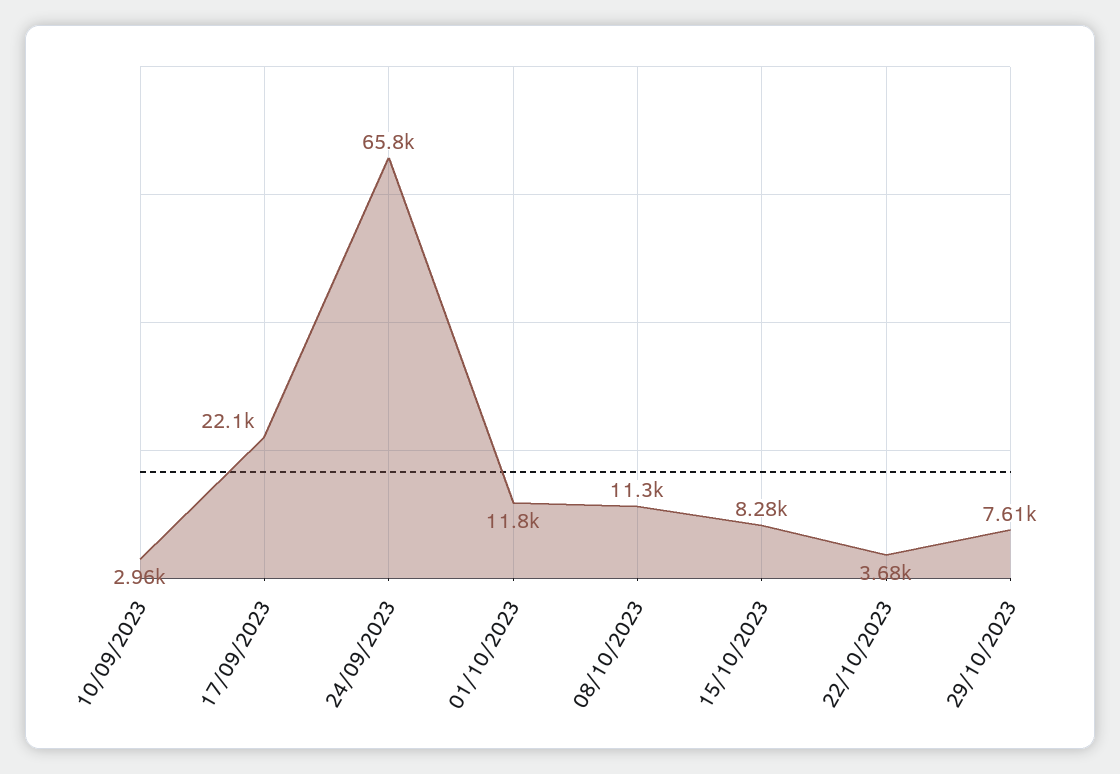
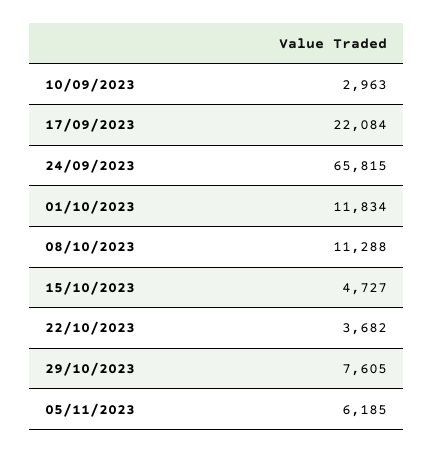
15/10/2023: 8280 -> 4727
05/11/2023: none -> 6185

